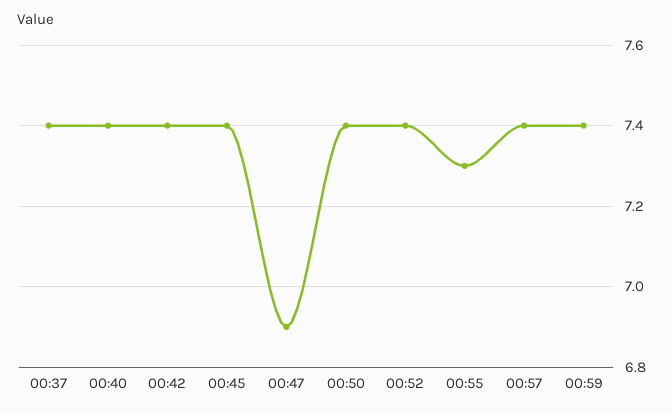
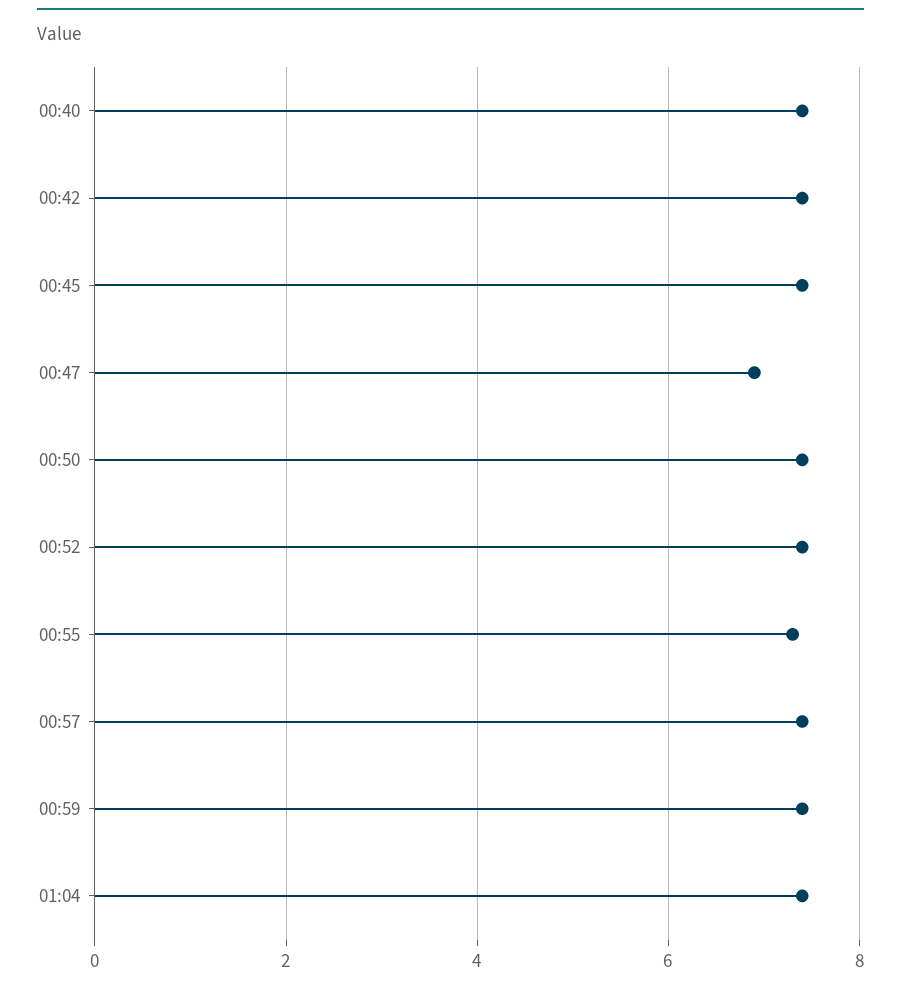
00:37: 7.4 -> none
01:04: none -> 7.5

